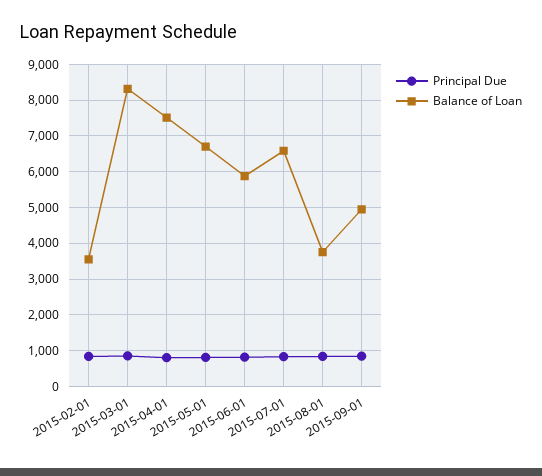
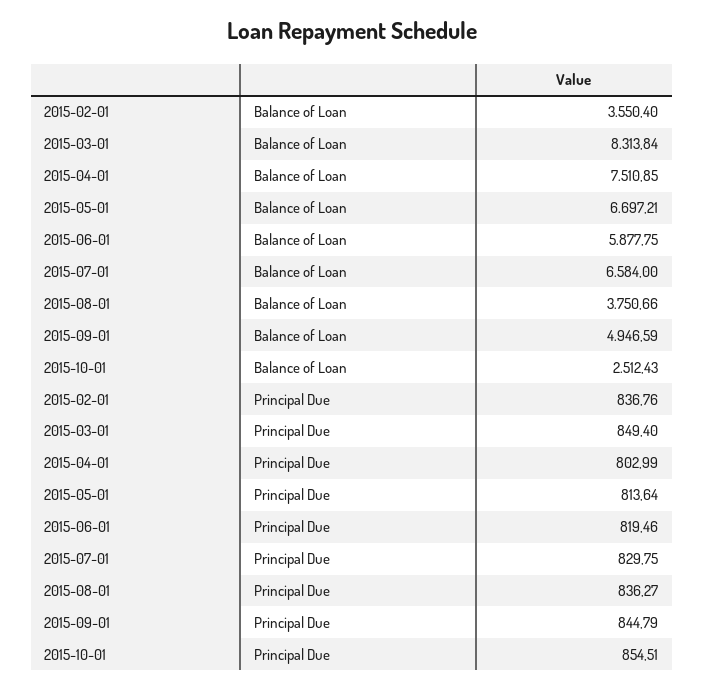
Balance of Loan, 2015-10-01: none -> 2512.43
Principal Due, 2015-10-01: none -> 854.51

